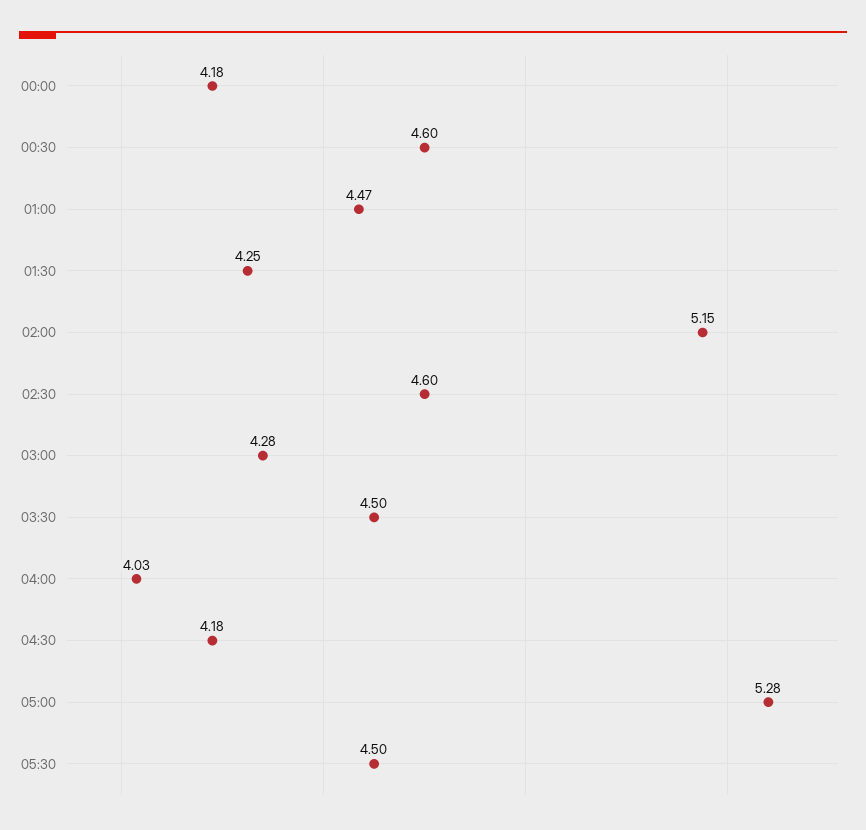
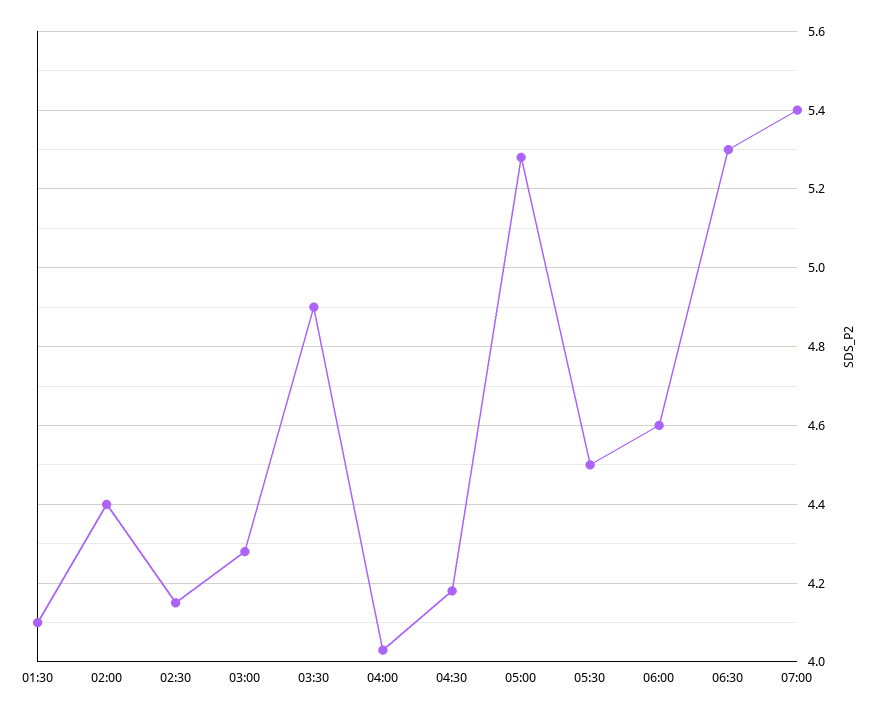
00:00: 4.18 -> none
00:30: 4.6 -> none
01:00: 4.47 -> none
01:30: 4.25 -> 4.1
02:00: 5.15 -> 4.4
02:30: 4.6 -> 4.15
03:30: 4.5 -> 4.9
06:00: none -> 4.6
06:30: none -> 5.3
07:00: none -> 5.4

